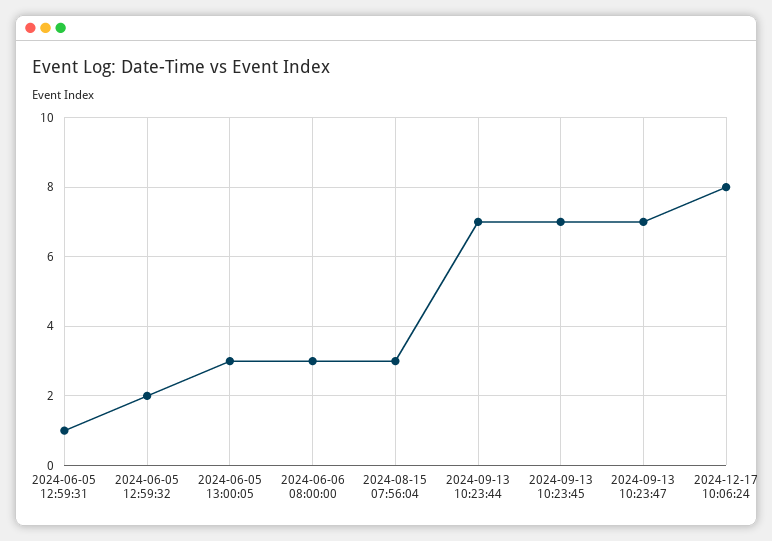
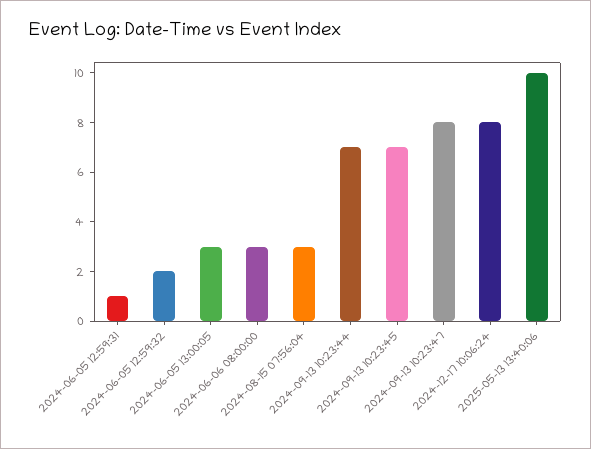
2024-09-13 10:23:47: 7 -> 8
2025-05-13 13:40:06: none -> 10

